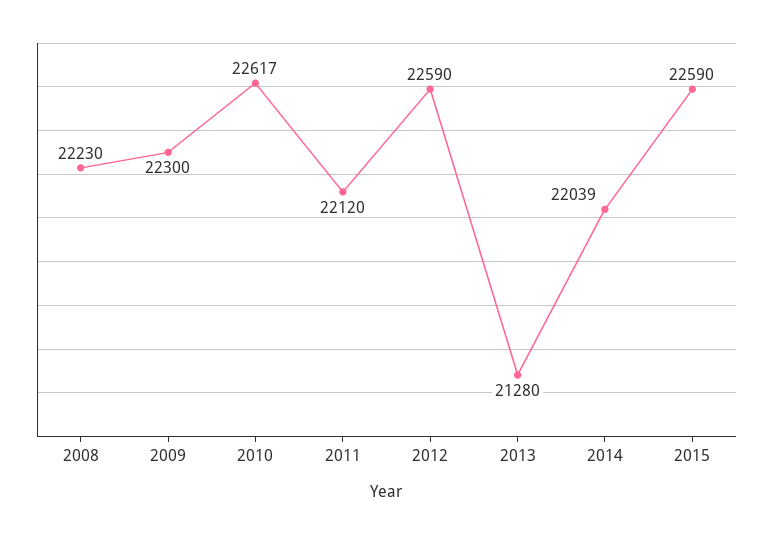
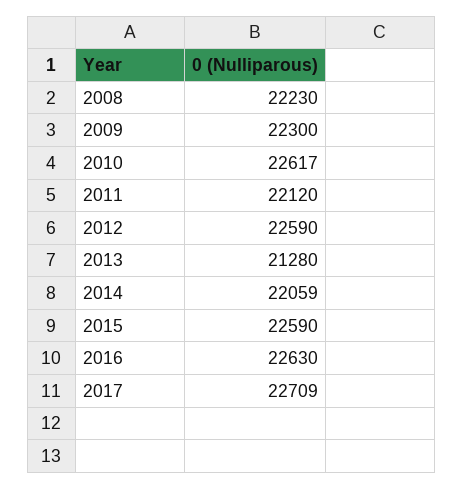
2014: 22039 -> 22059
2016: none -> 22630
2017: none -> 22709

